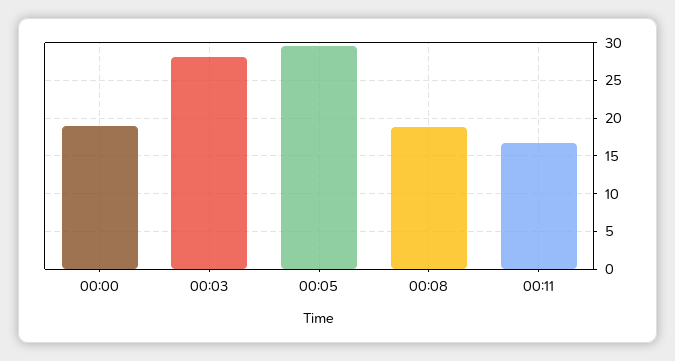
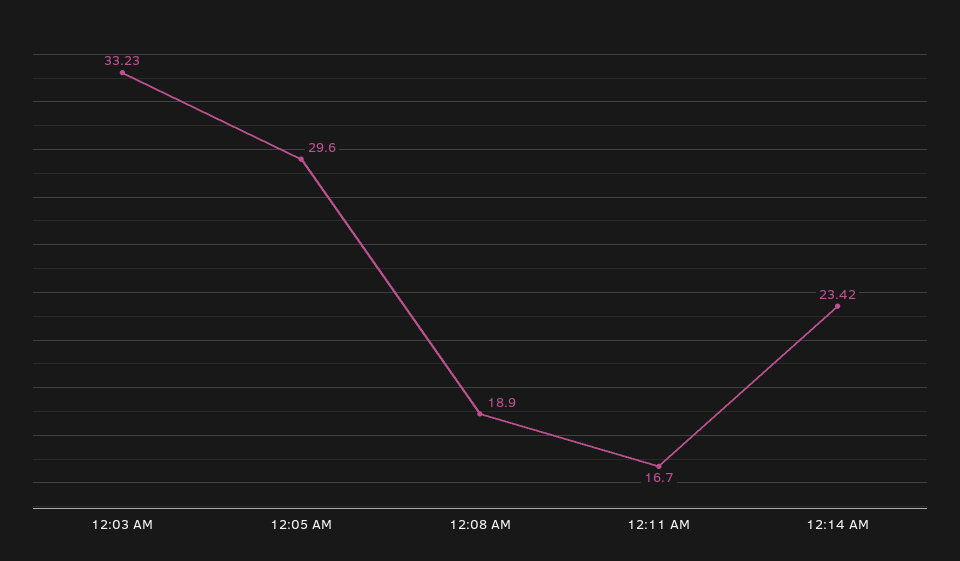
00:00: 19 -> none
00:03: 28 -> 33.23
12:14 AM: none -> 23.42

